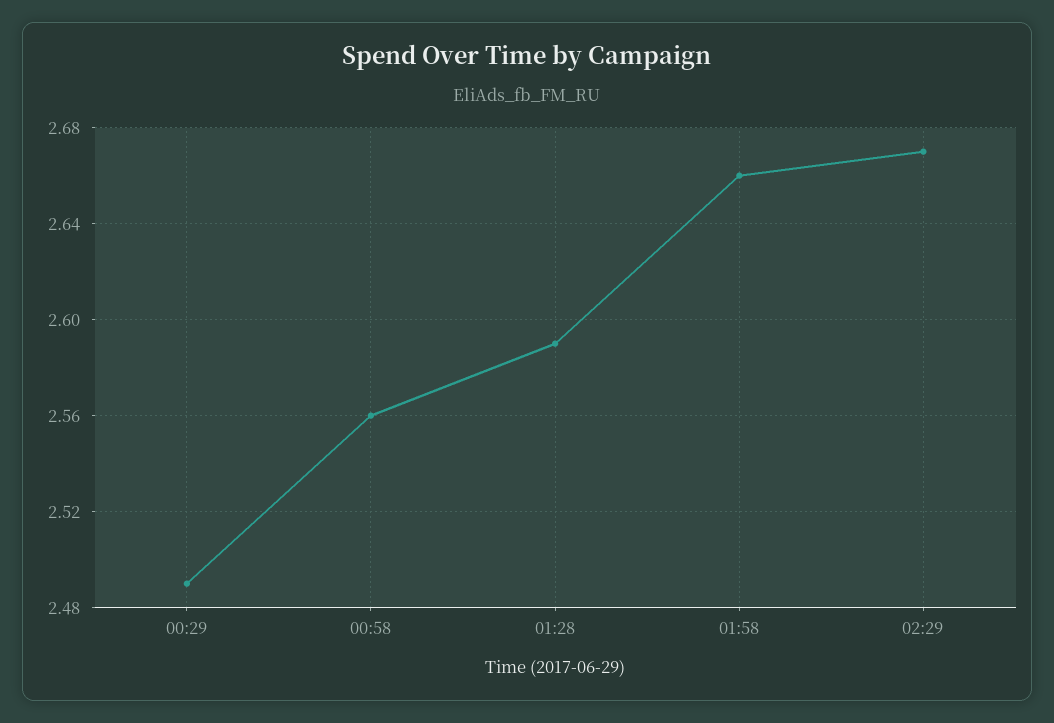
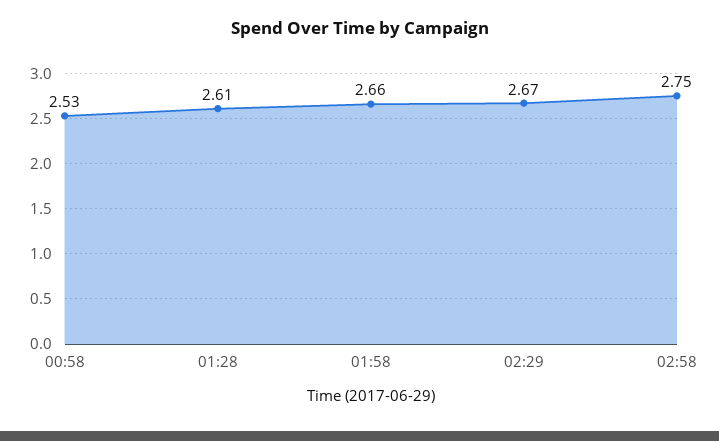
00:29: 2.49 -> none
00:58: 2.56 -> 2.53
01:28: 2.59 -> 2.61
02:58: none -> 2.75

